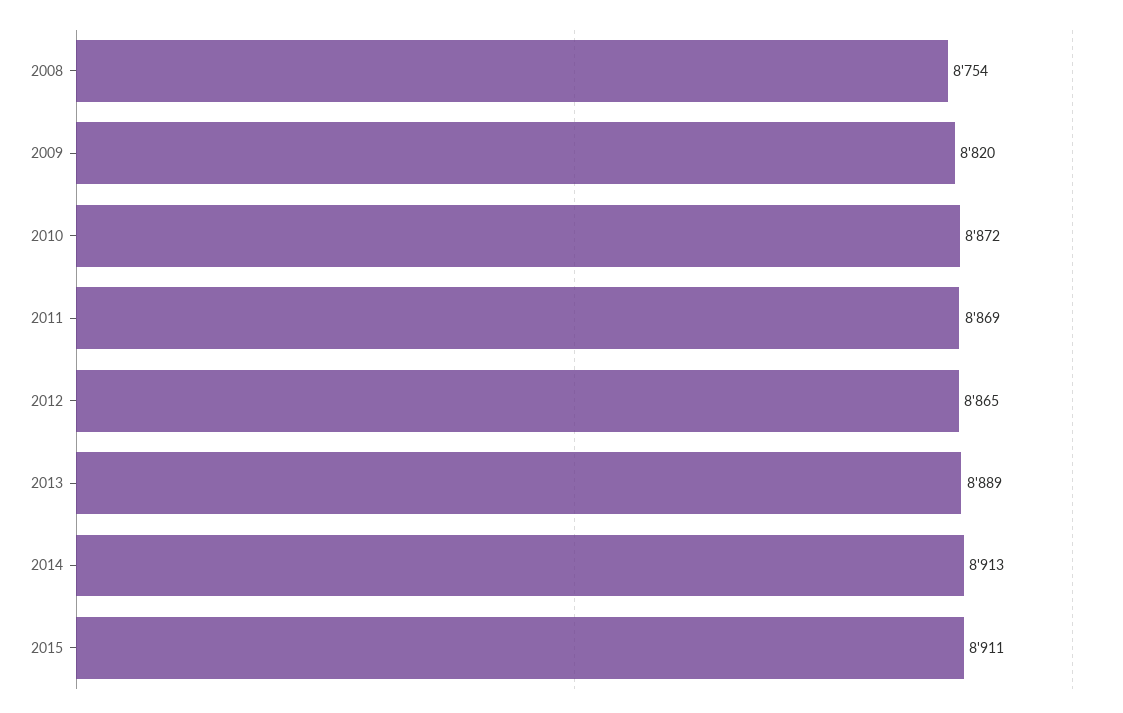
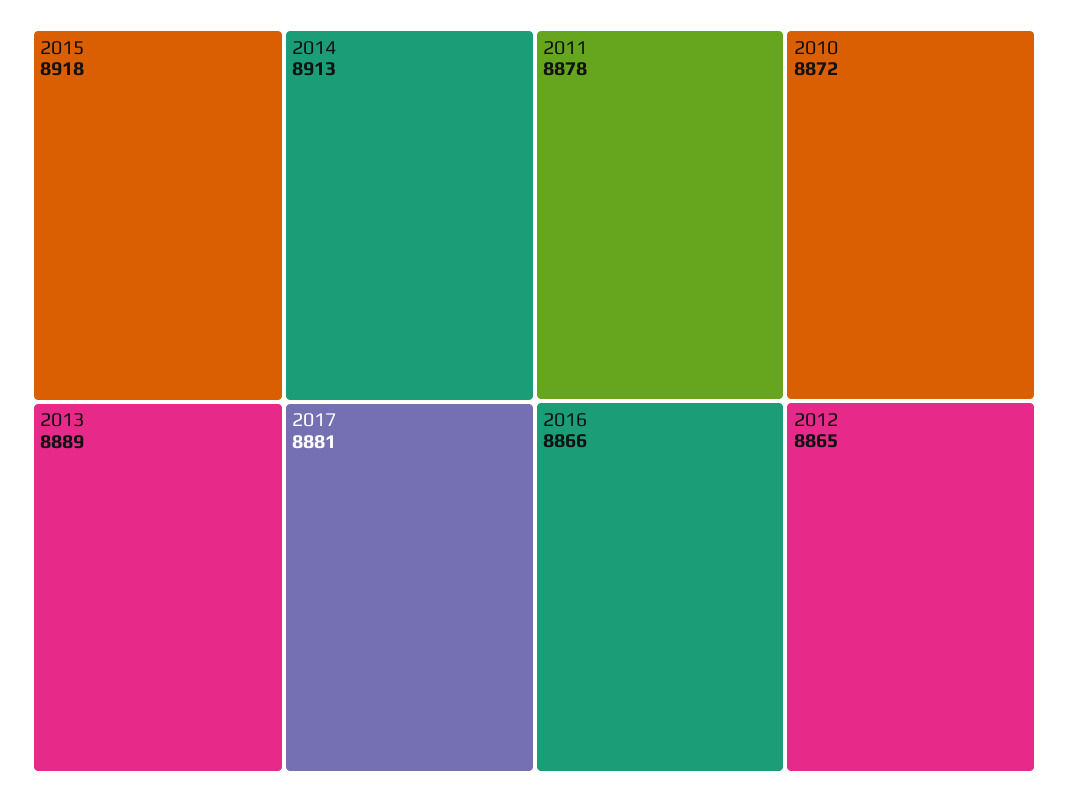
2008: 8754 -> none
2009: 8820 -> none
2011: 8869 -> 8878
2015: 8911 -> 8918
2017: none -> 8881
2016: none -> 8866

